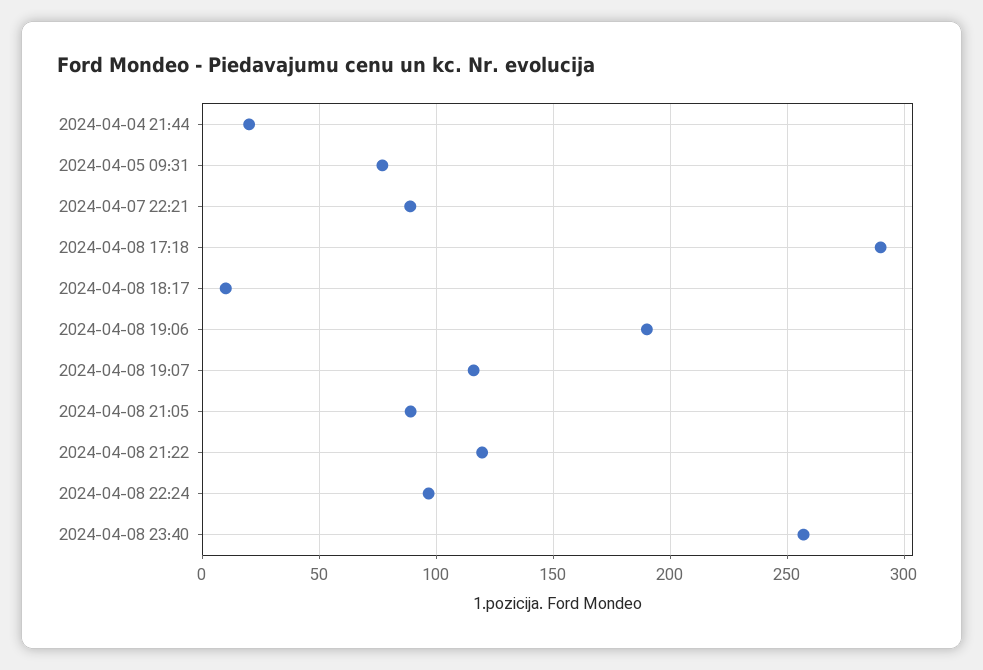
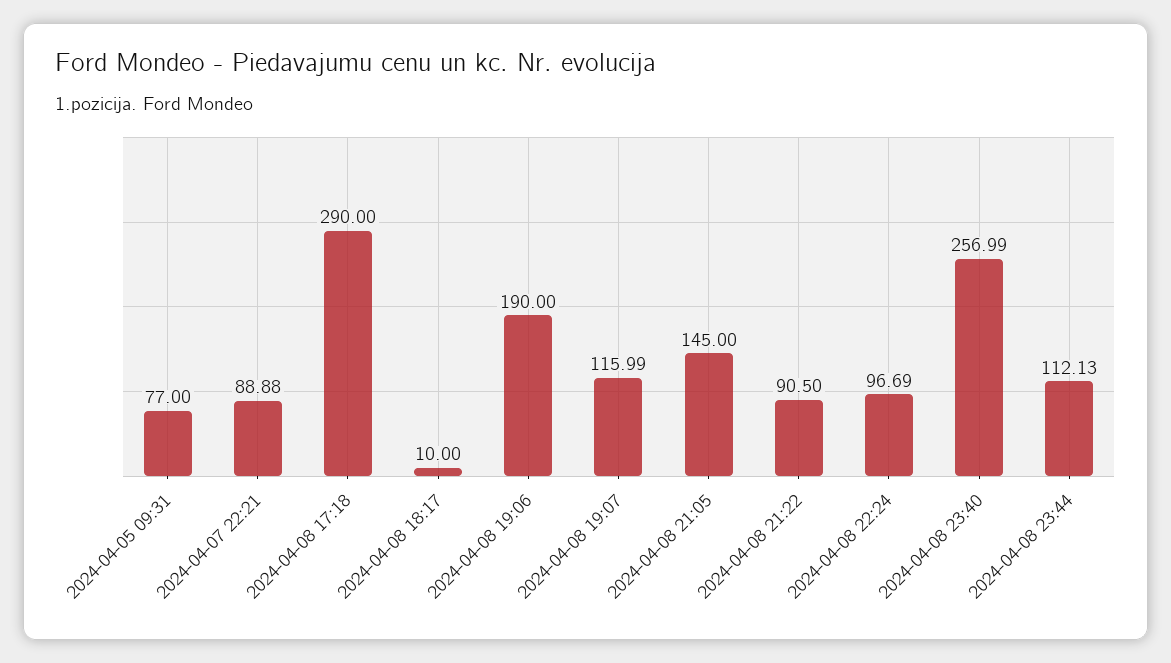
2024-04-04 21:44: 20 -> none
2024-04-08 21:05: 90 -> 145
2024-04-08 21:22: 120 -> 90.5
2024-04-08 23:44: none -> 112.13

